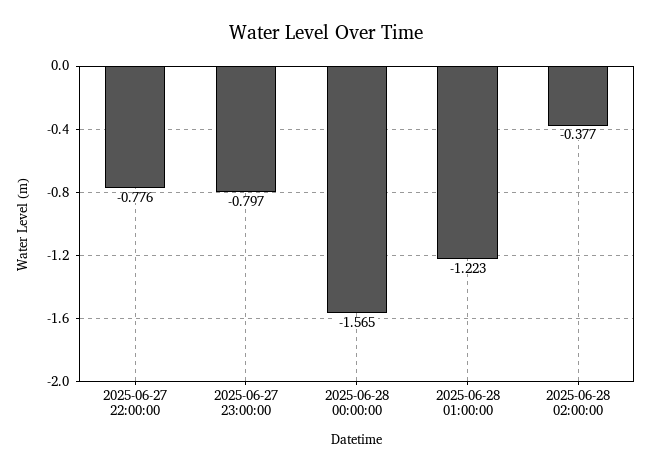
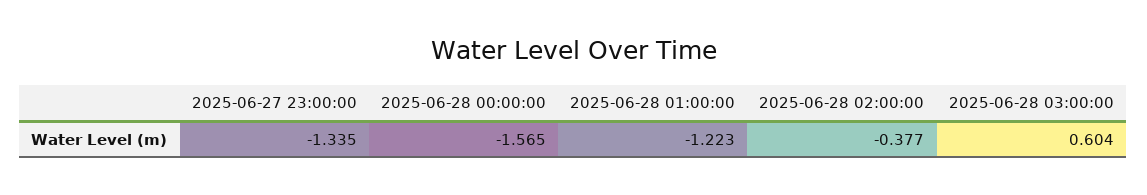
2025-06-27 22:00:00: -0.776 -> none
2025-06-27 23:00:00: -0.797 -> -1.335
2025-06-28 03:00:00: none -> 0.604

